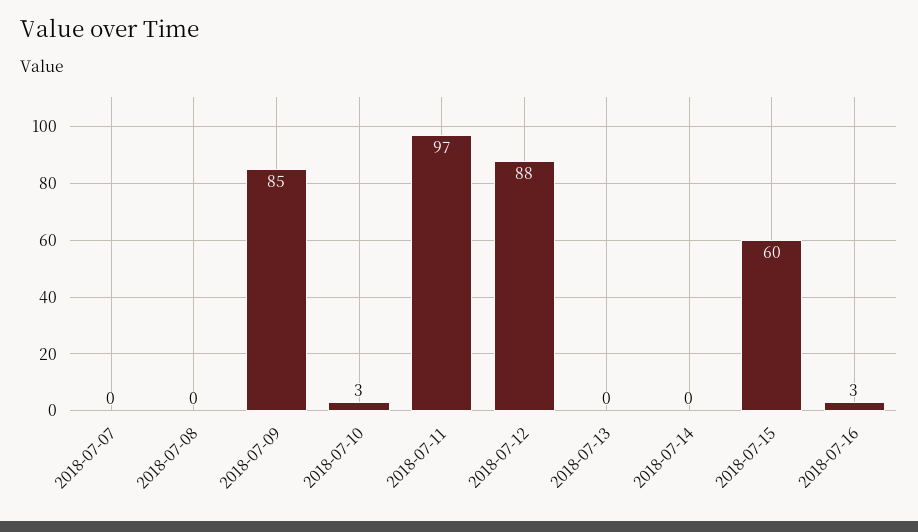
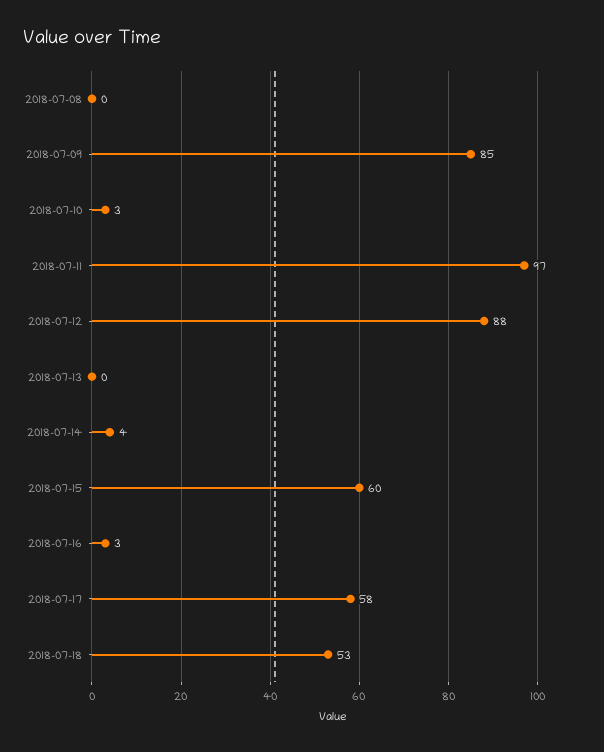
2018-07-07: 0 -> none
2018-07-14: 0 -> 4
2018-07-17: none -> 58
2018-07-18: none -> 53

